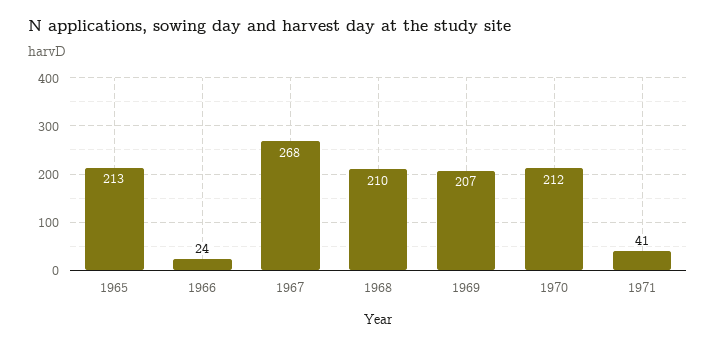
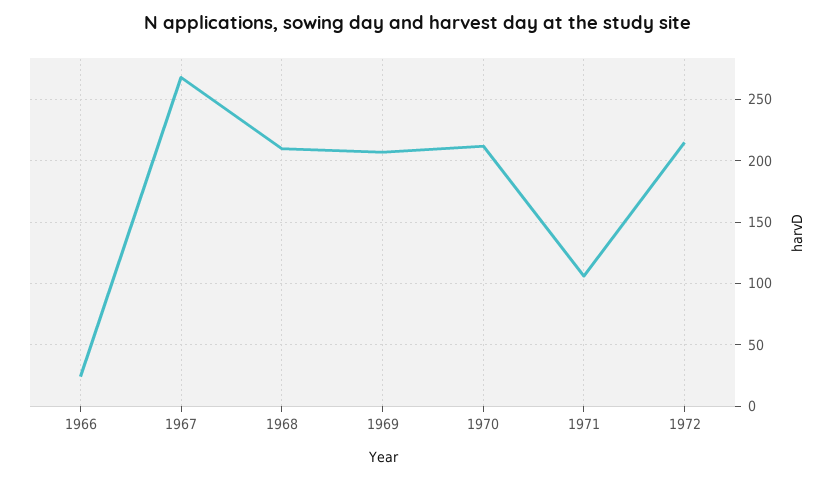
1965: 213 -> none
1971: 41 -> 105
1972: none -> 215

